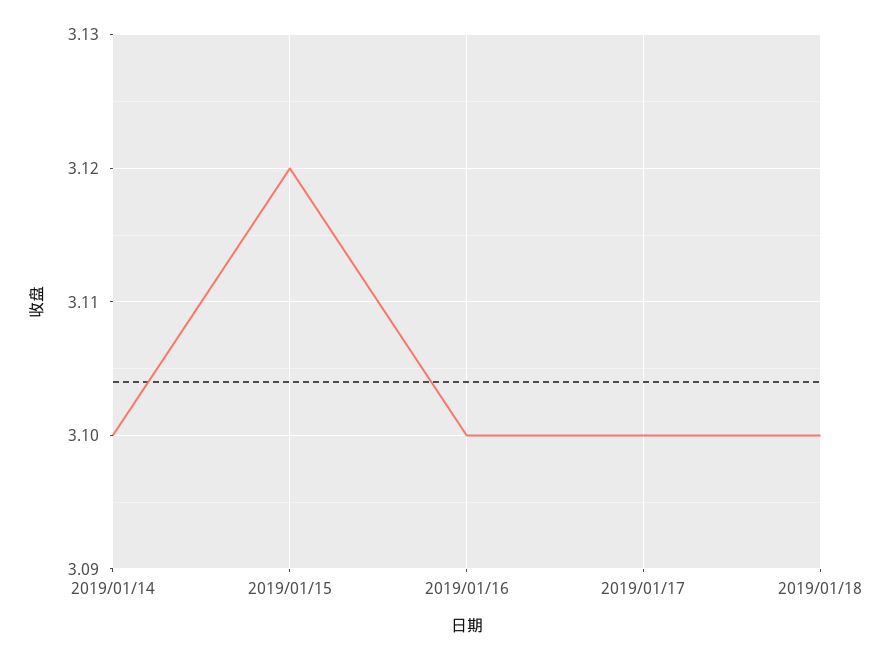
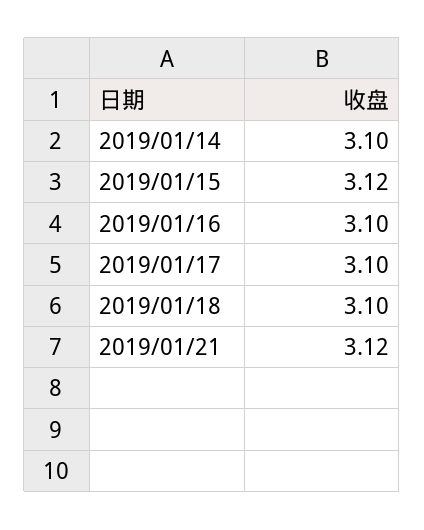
2019/01/21: none -> 3.12

